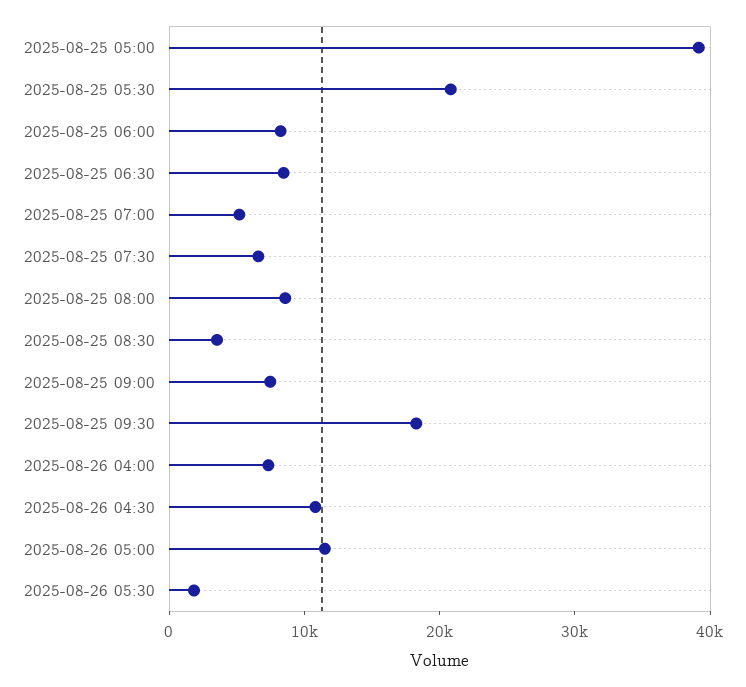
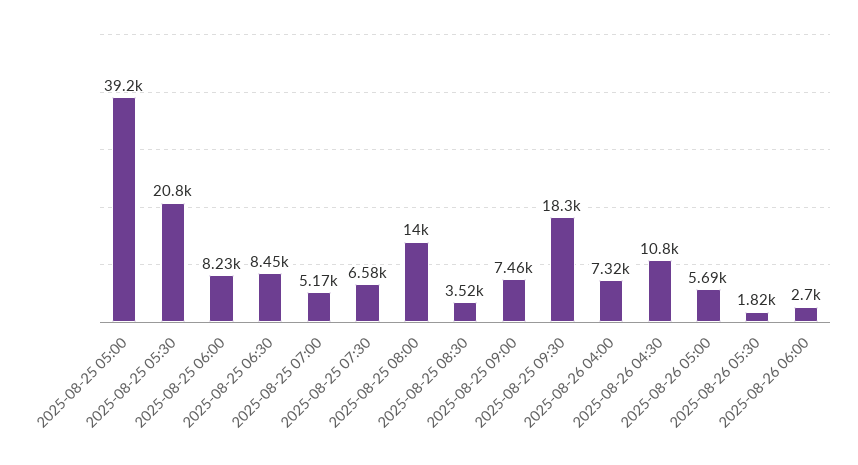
2025-08-25 08:00: 8000 -> 14000
2025-08-26 05:00: 12000 -> 5690
2025-08-26 06:00: none -> 2700

